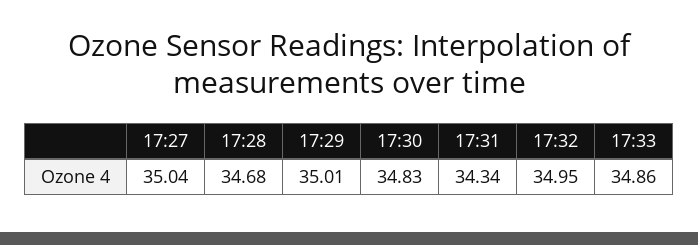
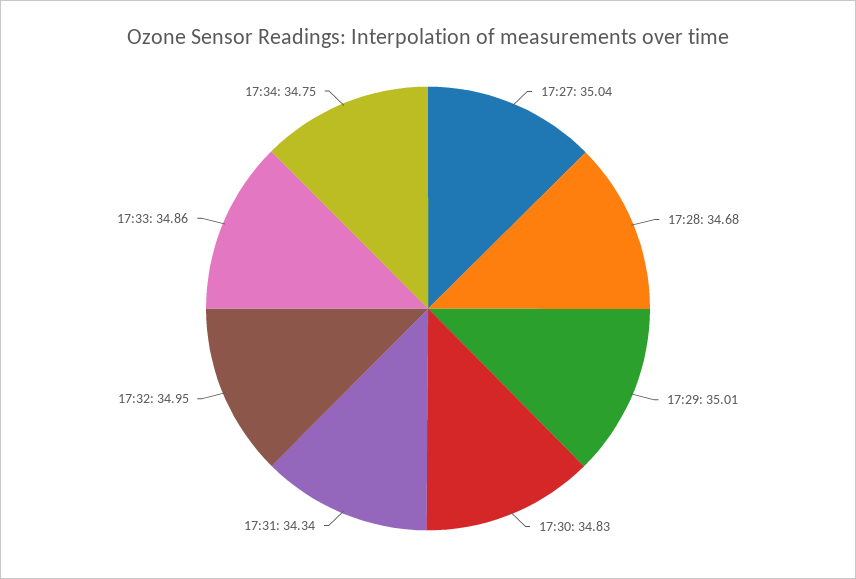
17:34: none -> 34.75

